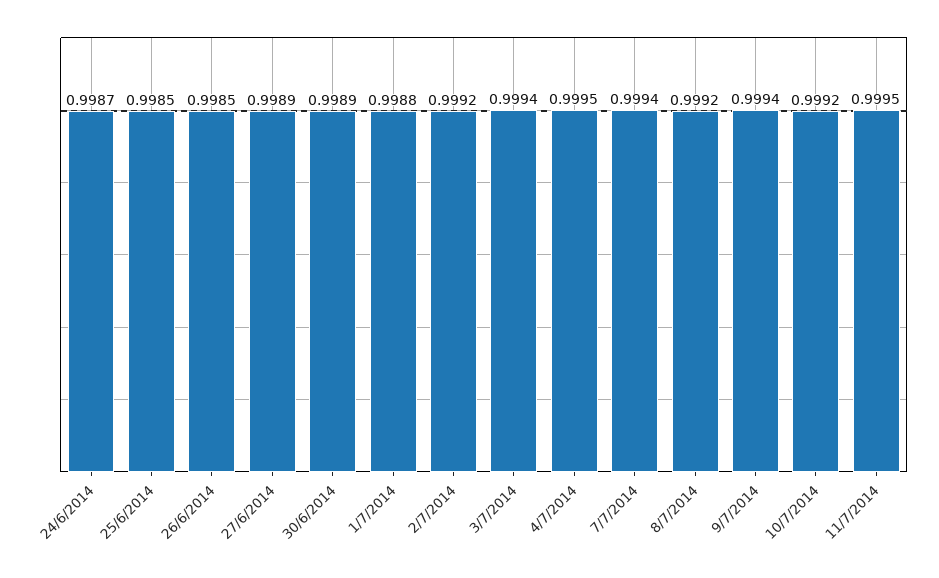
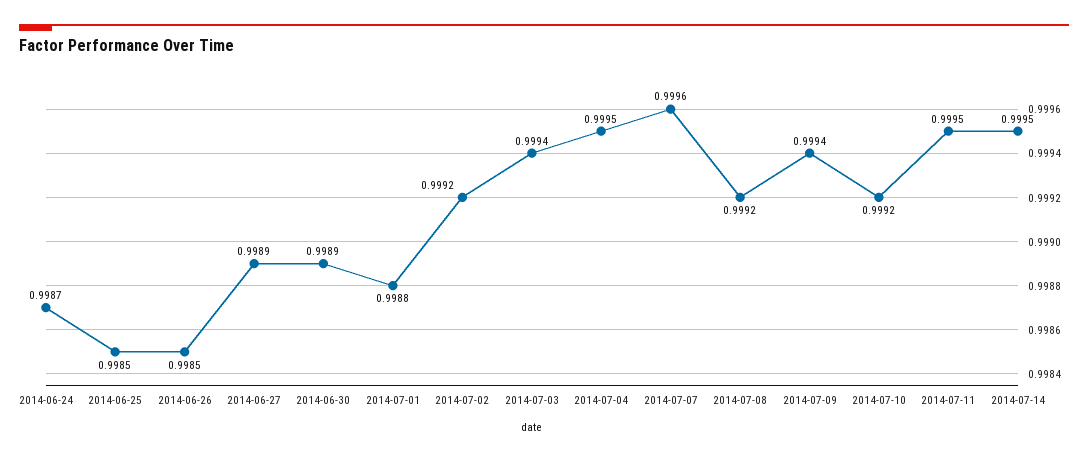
7/7/2014: 0.9994 -> 0.9996
2014-07-14: none -> 0.9995

